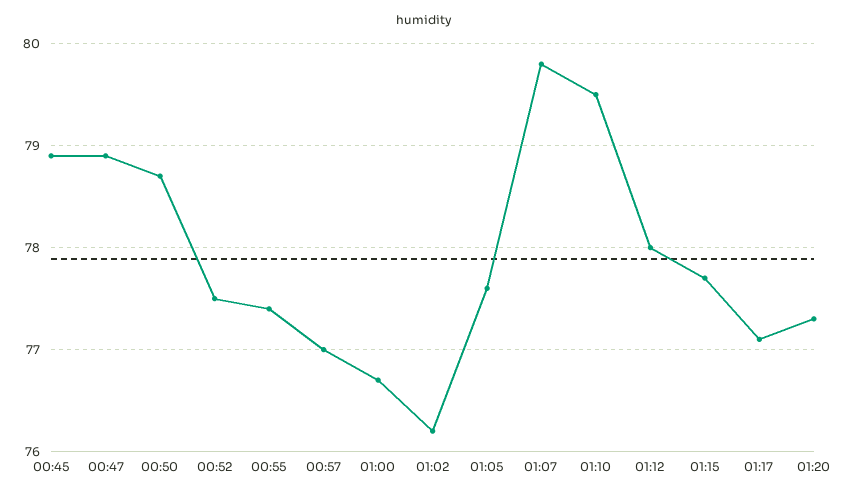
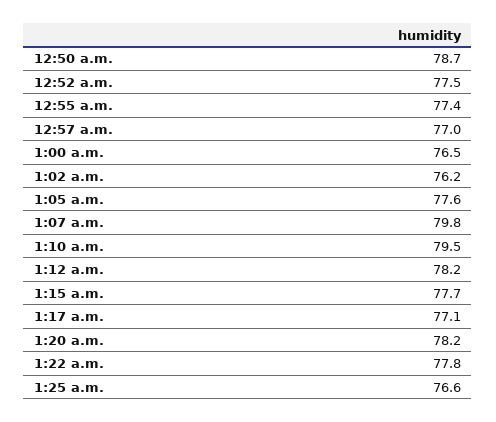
00:45: 78.9 -> none
00:47: 78.9 -> none
01:00: 76.7 -> 76.5
01:12: 78 -> 78.2
01:20: 77.3 -> 78.2
1:22 a.m.: none -> 77.8
1:25 a.m.: none -> 76.6

